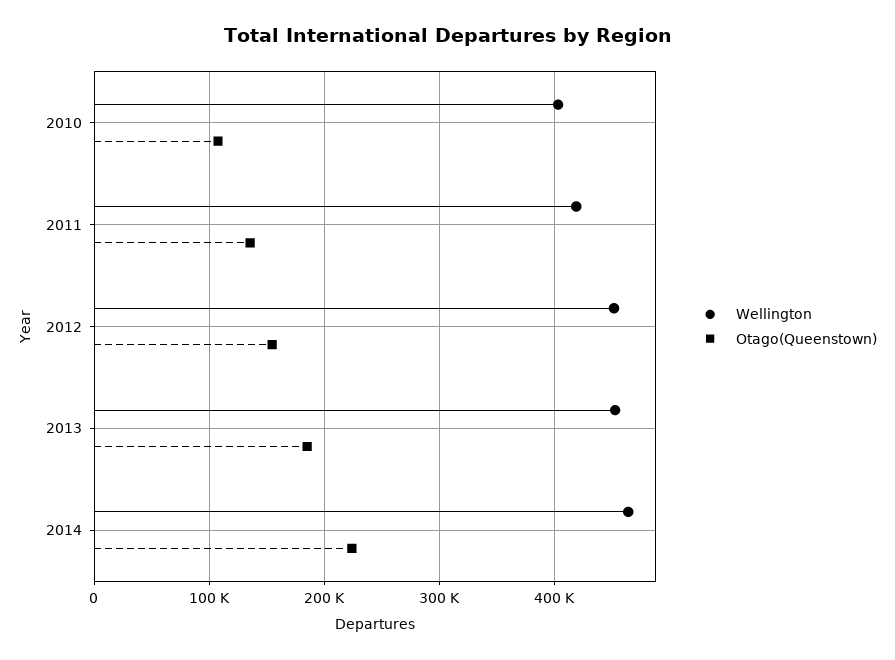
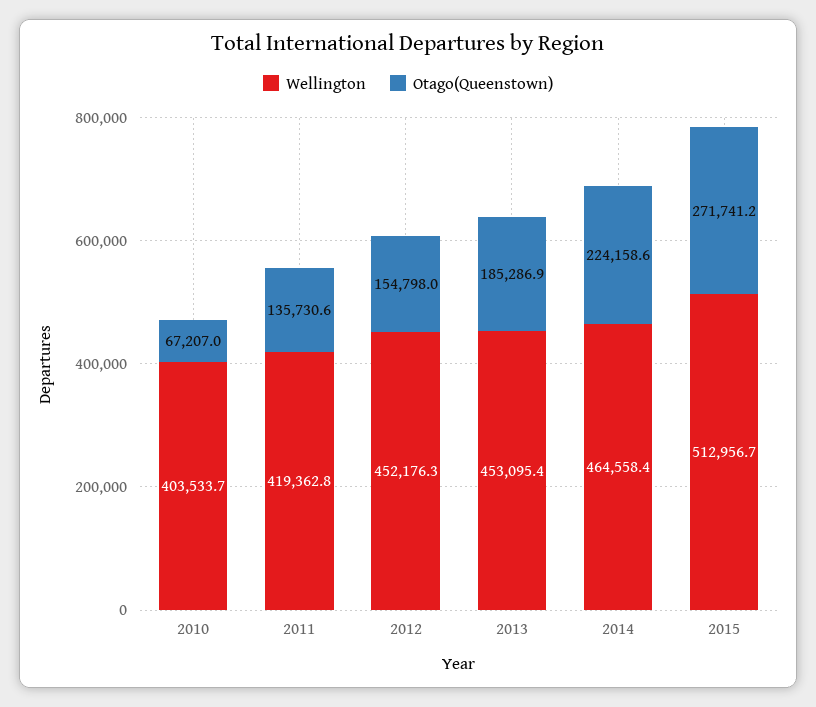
Otago(Queenstown), 2010: 110000 -> 67207
Wellington, 2015: none -> 512956.7
Otago(Queenstown), 2015: none -> 271741.2

